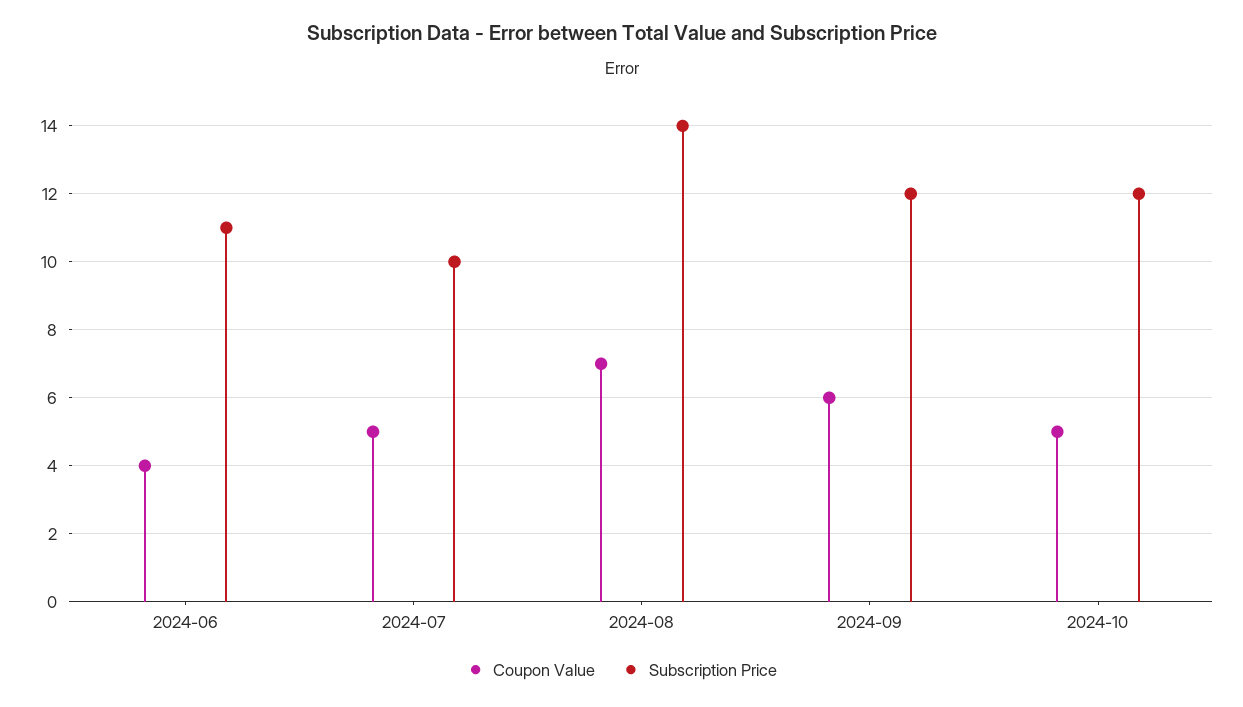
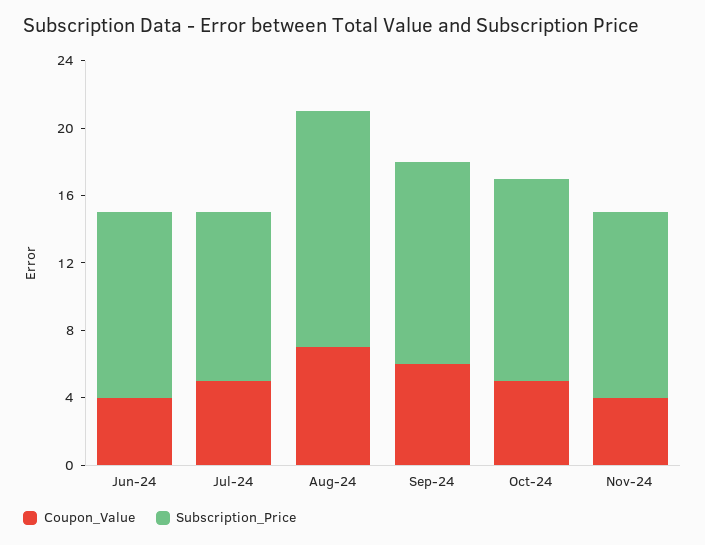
Coupon Value, Nov-24: none -> 4
Subscription Price, Nov-24: none -> 11

